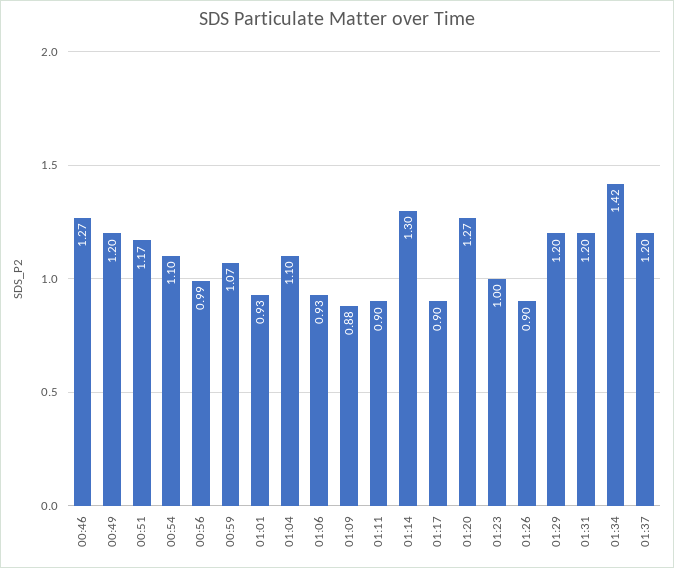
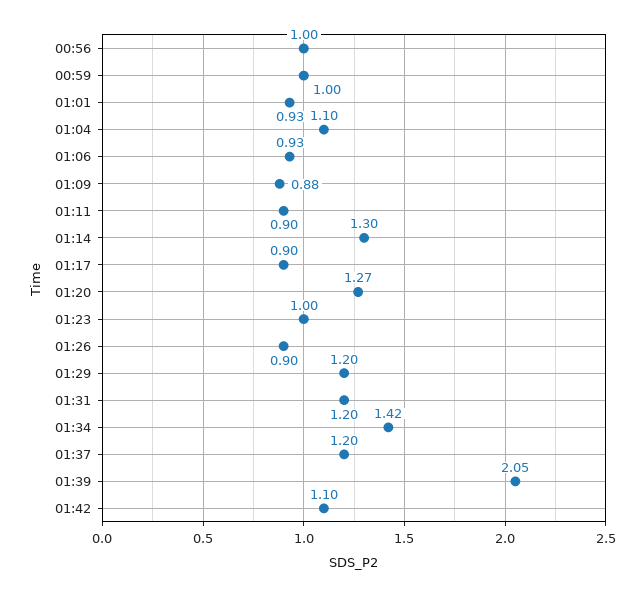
00:46: 1.27 -> none
00:49: 1.2 -> none
00:51: 1.17 -> none
00:54: 1.1 -> none
00:56: 0.99 -> 1
00:59: 1.07 -> 1
01:39: none -> 2.05
01:42: none -> 1.1

